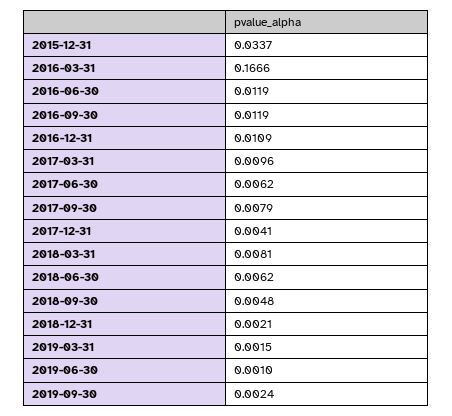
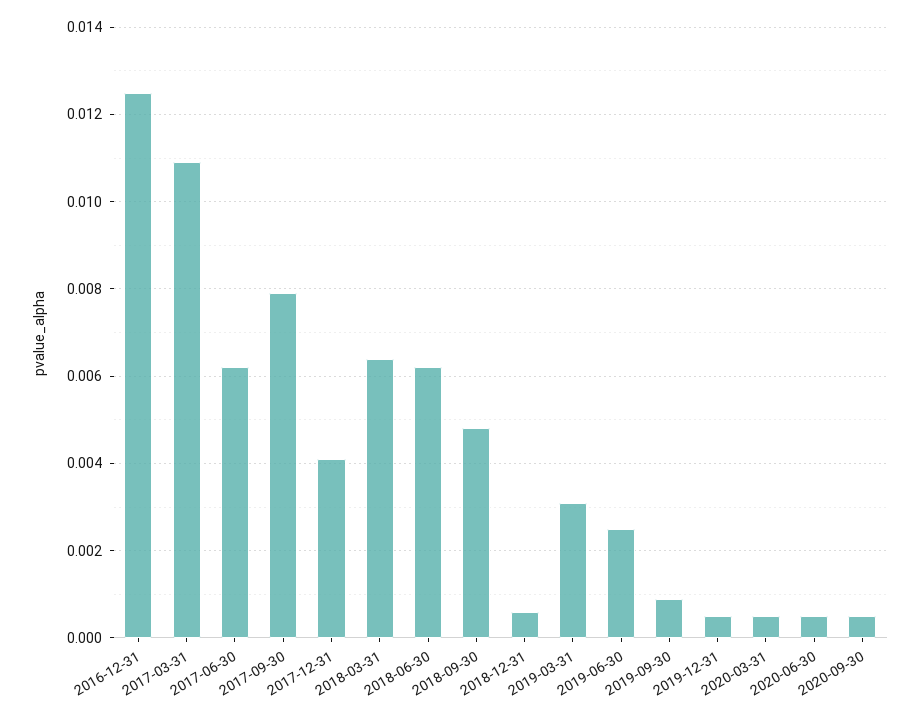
2015-12-31: 0.0337 -> none
2016-03-31: 0.1666 -> none
2016-06-30: 0.0119 -> none
2016-09-30: 0.0119 -> none
2016-12-31: 0.0109 -> 0.0125
2017-03-31: 0.0096 -> 0.011
2018-03-31: 0.0081 -> 0.0065
2018-12-31: 0.0021 -> 0.0005
2019-03-31: 0.0015 -> 0.003
2019-06-30: 0.001 -> 0.0025
2019-09-30: 0.0024 -> 0.001
2019-12-31: none -> 0.0005
2020-03-31: none -> 0.0005
2020-06-30: none -> 0.0005
2020-09-30: none -> 0.0005

